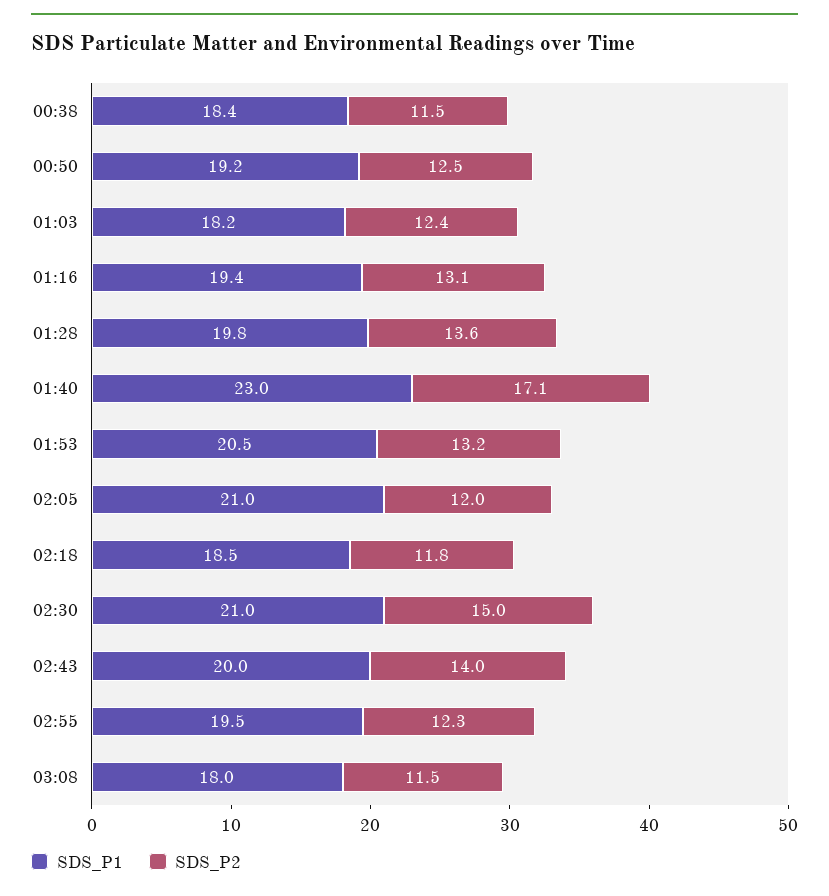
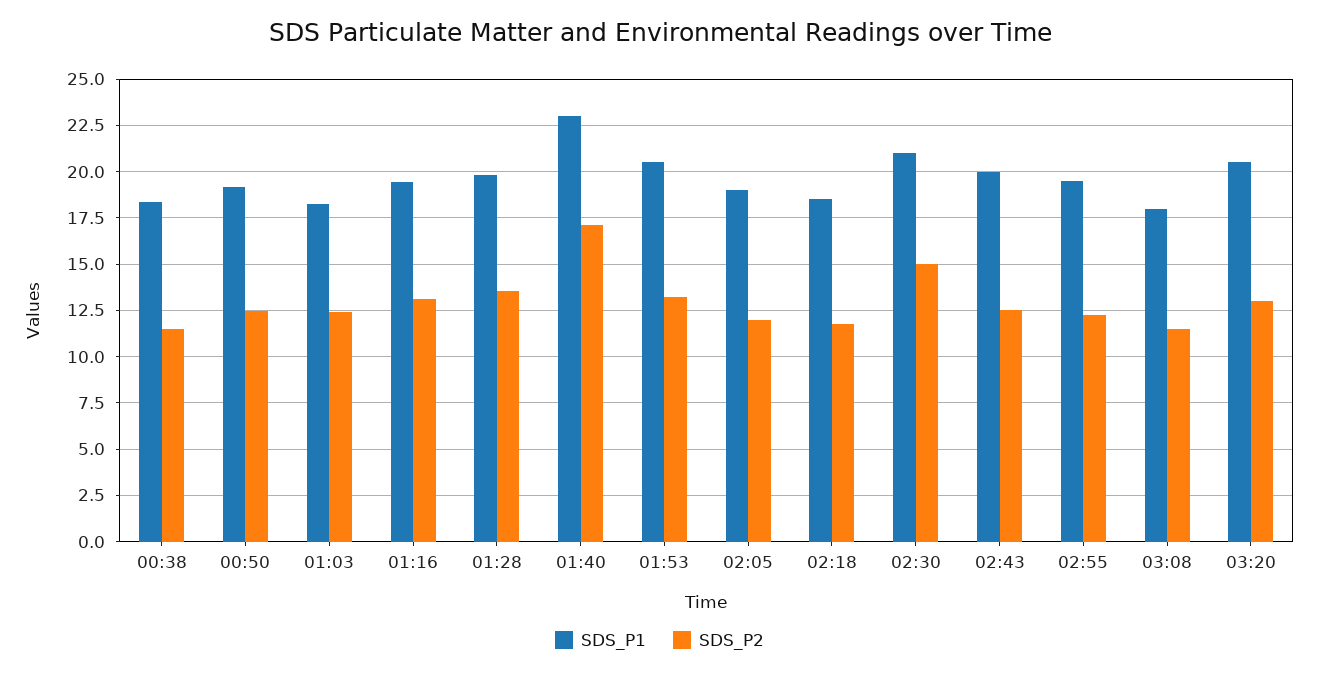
SDS_P1, 02:05: 21 -> 19
SDS_P2, 02:43: 14 -> 12.5
SDS_P1, 03:20: none -> 20.5
SDS_P2, 03:20: none -> 13

